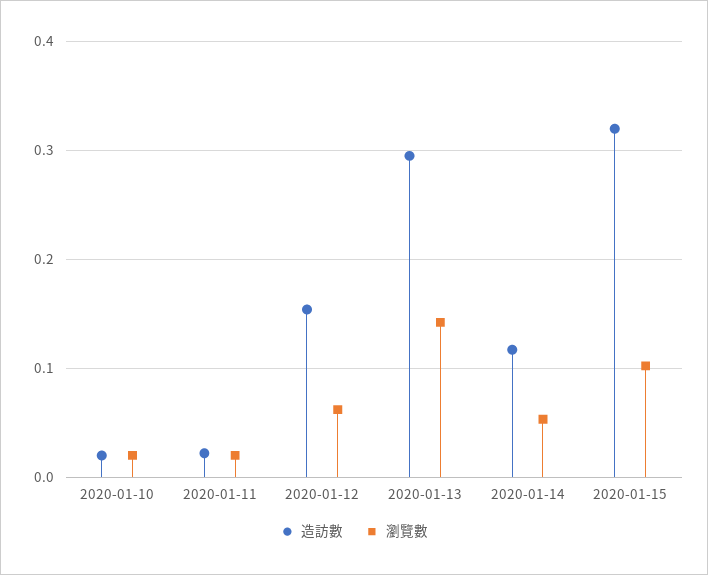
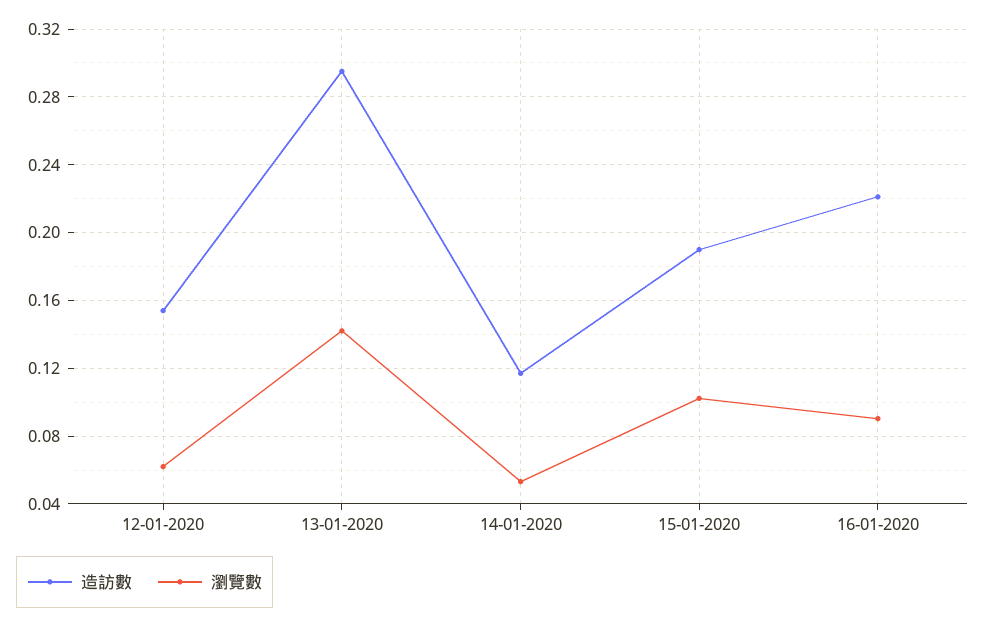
造訪數, 2020-01-10: 0.02 -> none
瀏覽數, 2020-01-10: 0.02 -> none
造訪數, 2020-01-11: 0.02 -> none
瀏覽數, 2020-01-11: 0.02 -> none
造訪數, 2020-01-15: 0.32 -> 0.19
造訪數, 16-01-2020: none -> 0.22
瀏覽數, 16-01-2020: none -> 0.09

